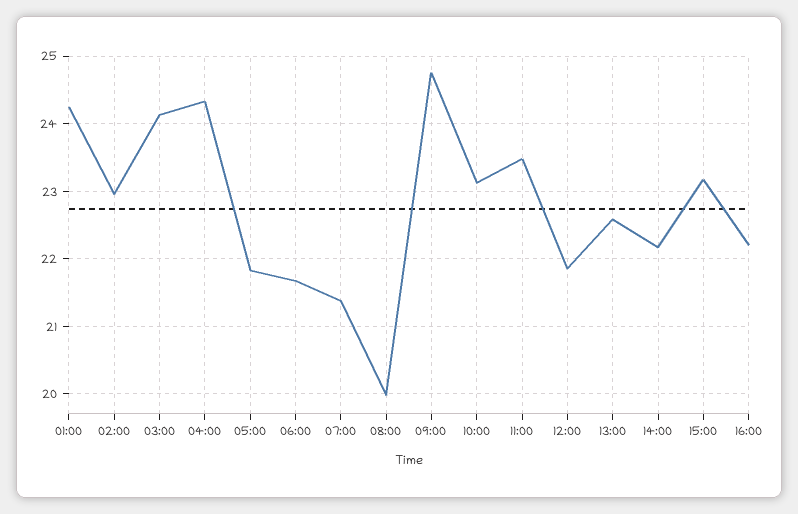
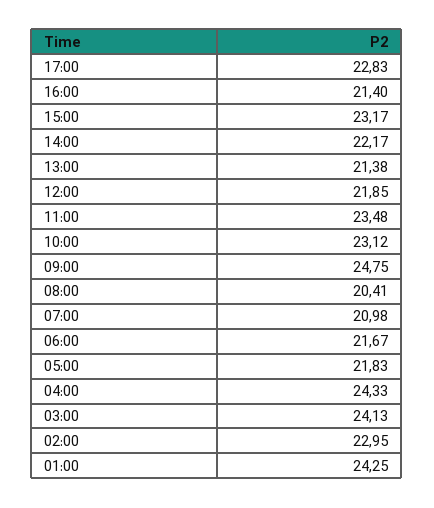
07:00: 21.4 -> 20.98
08:00: 20 -> 20.41
13:00: 22.6 -> 21.38
16:00: 22.2 -> 21.4
17:00: none -> 22.83

